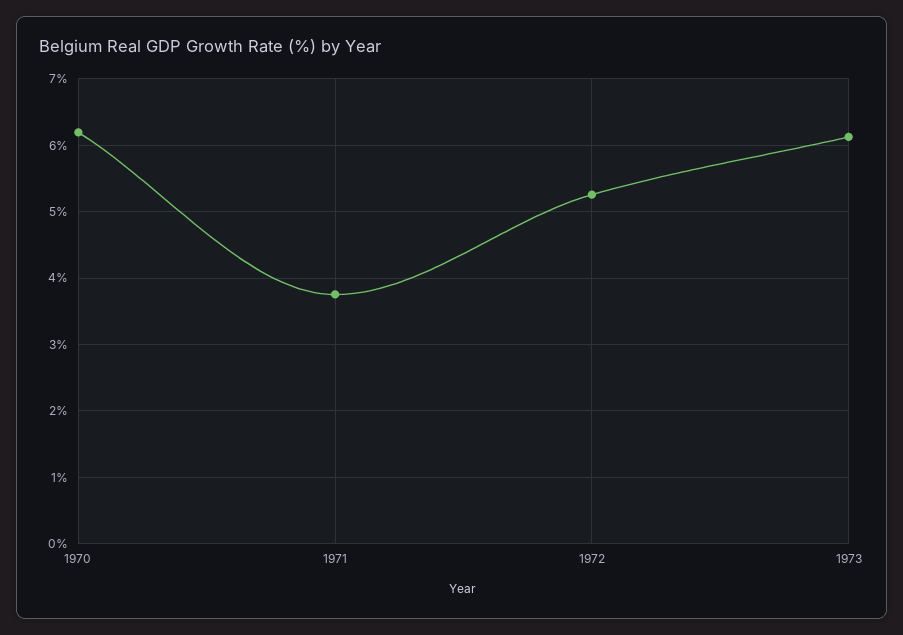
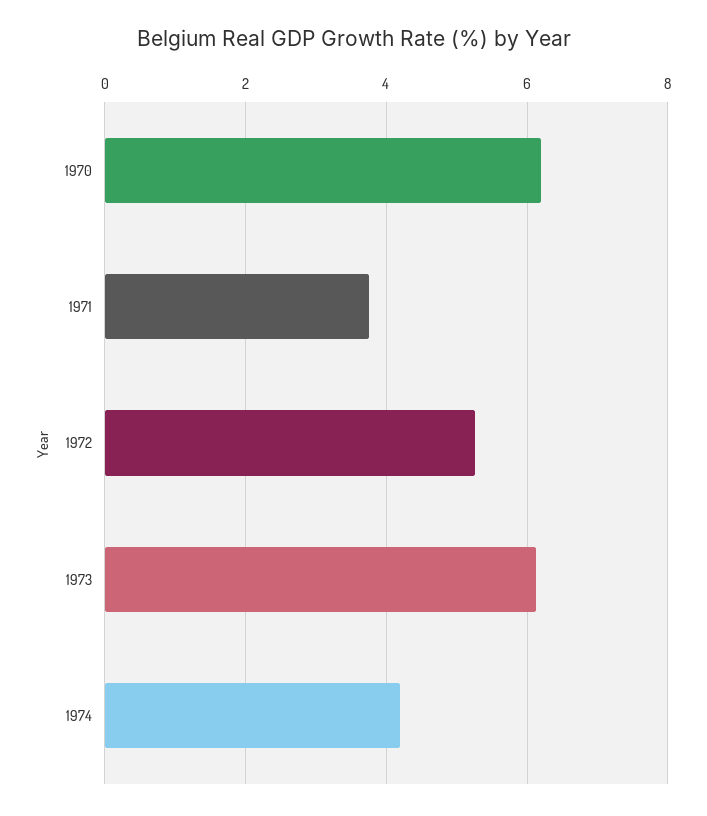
1974: none -> 4.2

